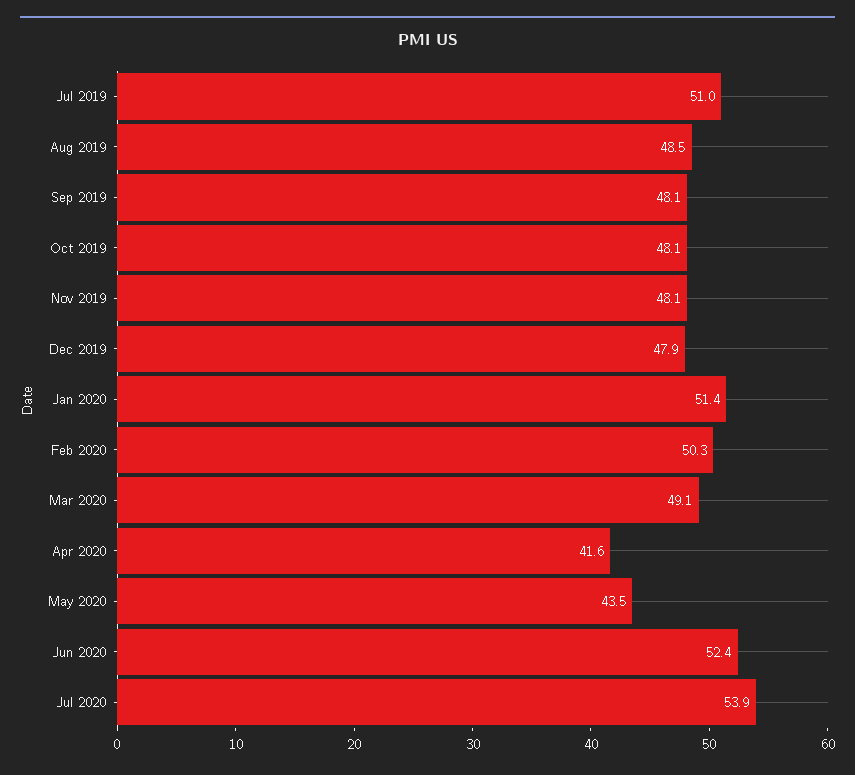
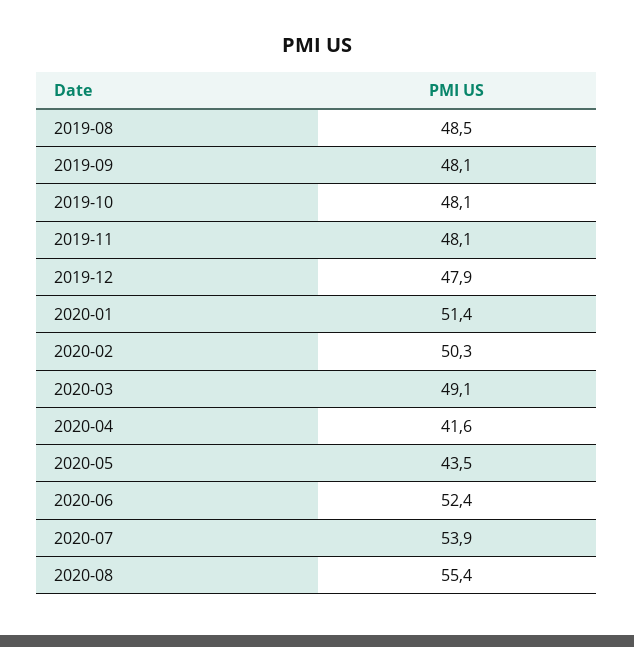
Jul 2019: 51 -> none
2020-08: none -> 55.4

